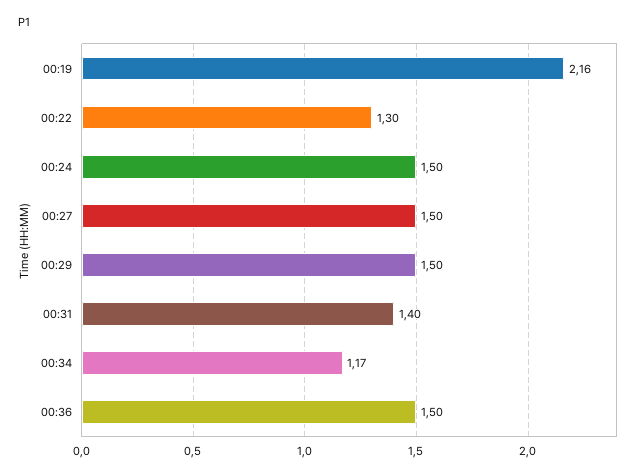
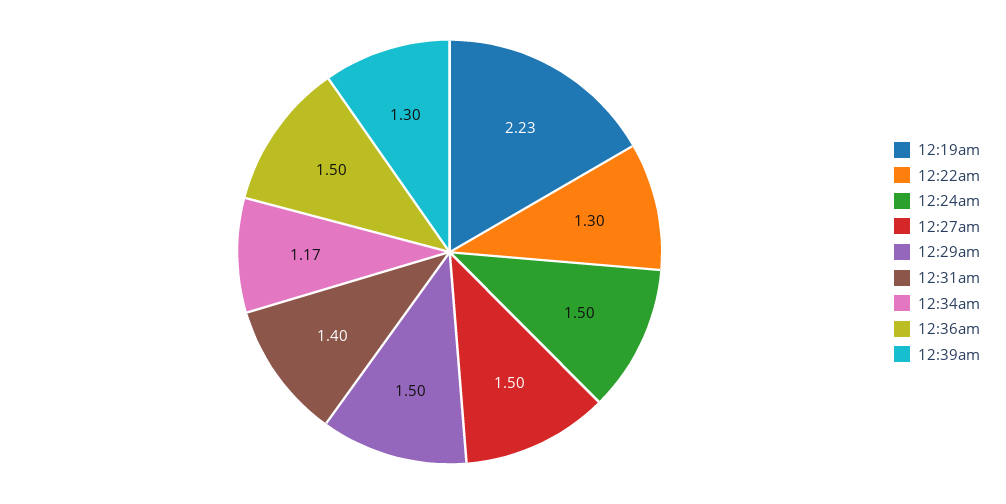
00:19: 2.16 -> 2.23
12:39am: none -> 1.3

